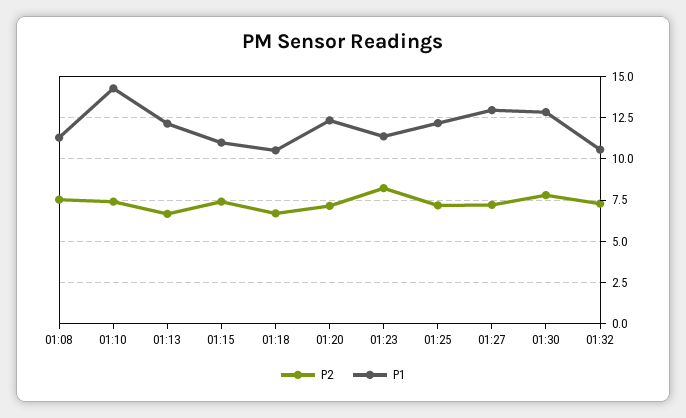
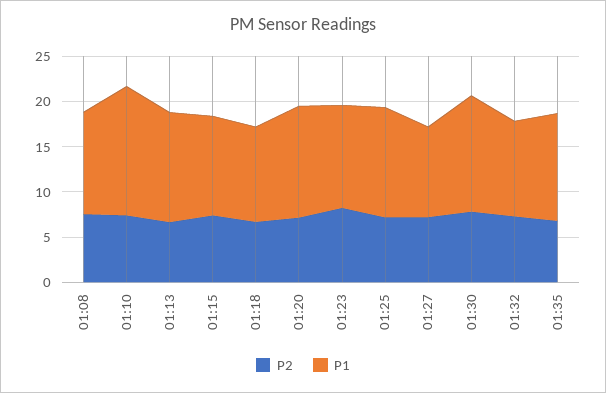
P1, 01:27: 13 -> 10
P2, 01:35: none -> 7
P1, 01:35: none -> 12

